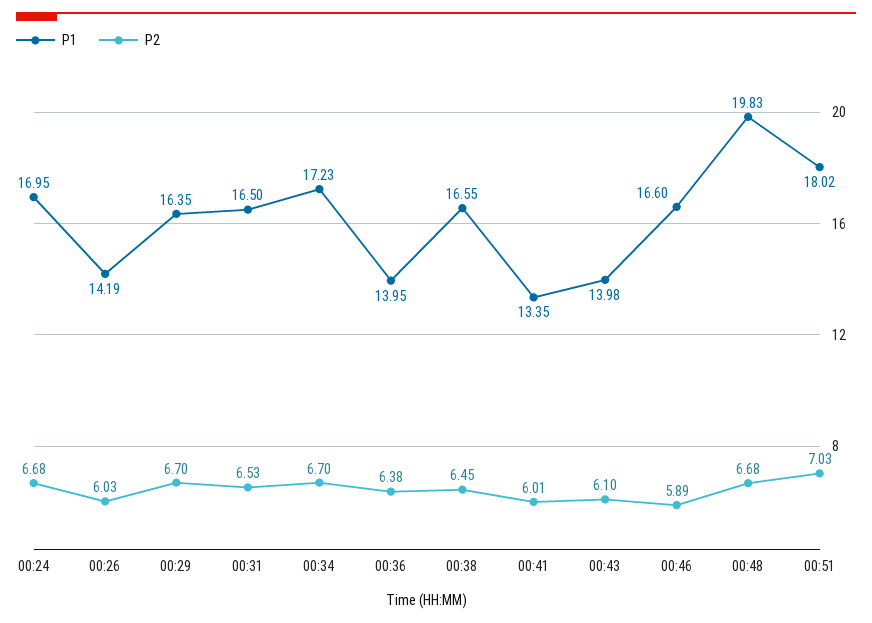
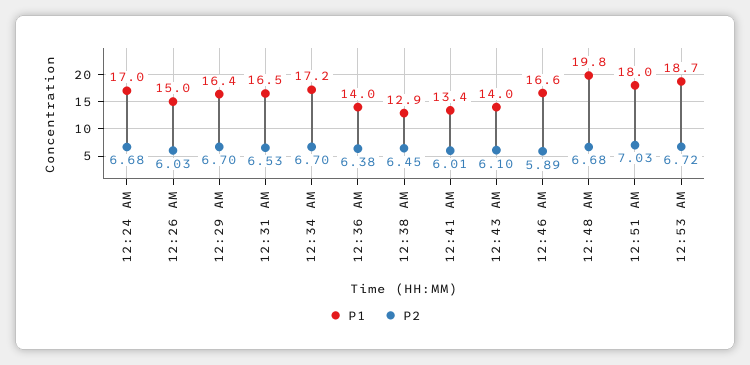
P1, 00:26: 14.19 -> 15
P1, 00:38: 16.55 -> 12.9
P1, 12:53 AM: none -> 18.7
P2, 12:53 AM: none -> 6.72

